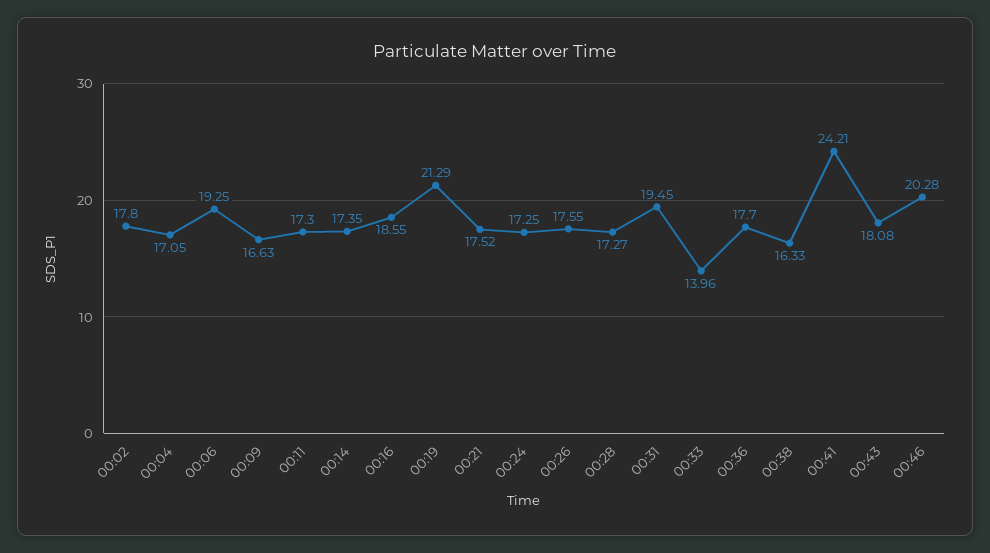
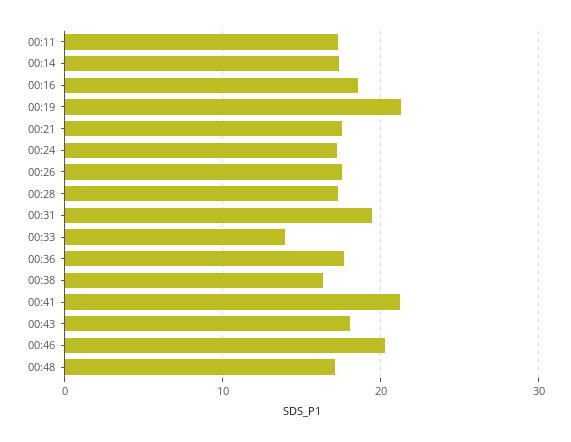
00:02: 17.8 -> none
00:04: 17.05 -> none
00:06: 19.25 -> none
00:09: 16.63 -> none
00:41: 24.21 -> 21
00:48: none -> 17

